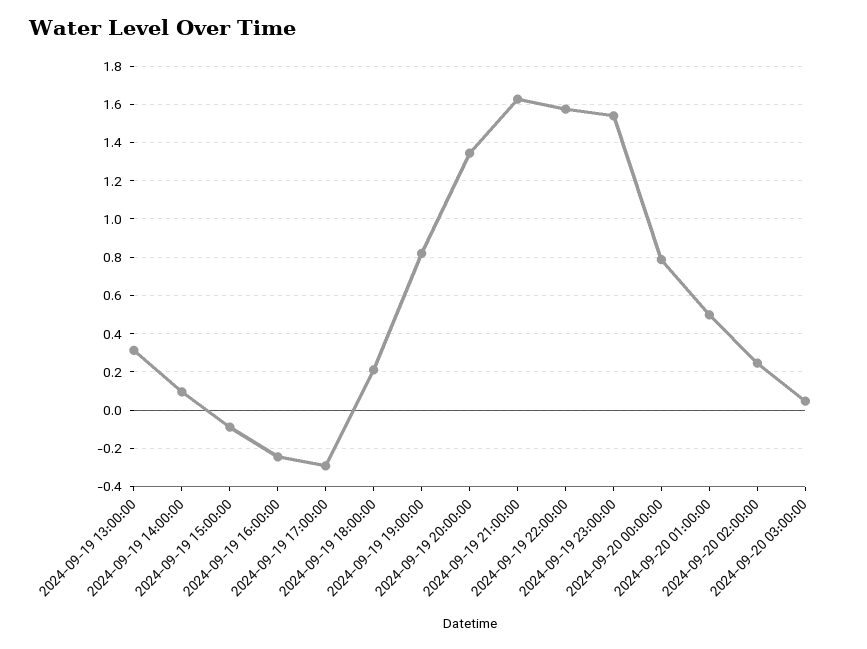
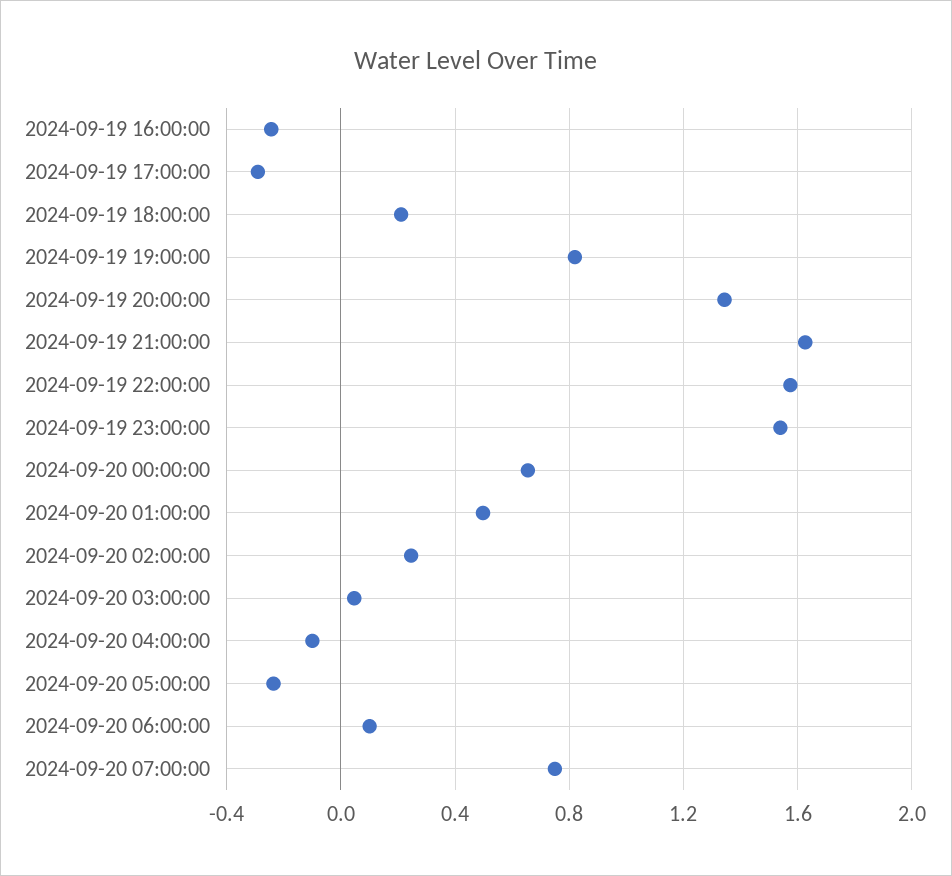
2024-09-19 13:00:00: 0.3 -> none
2024-09-19 14:00:00: 0.1 -> none
2024-09-19 15:00:00: -0.1 -> none
2024-09-20 00:00:00: 0.8 -> 0.65
2024-09-20 04:00:00: none -> -0.1
2024-09-20 05:00:00: none -> -0.25
2024-09-20 06:00:00: none -> 0.1
2024-09-20 07:00:00: none -> 0.75

